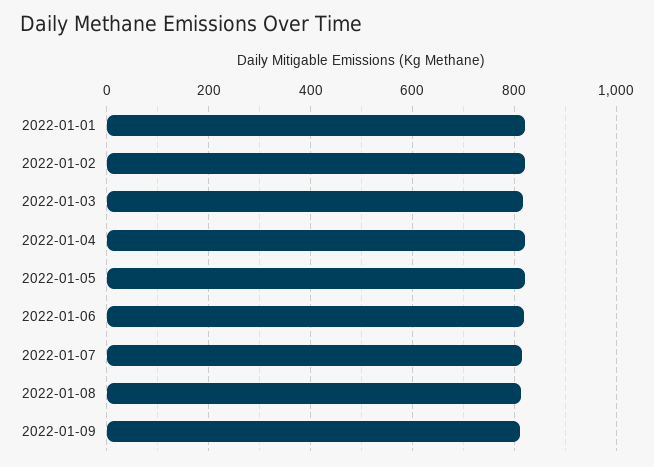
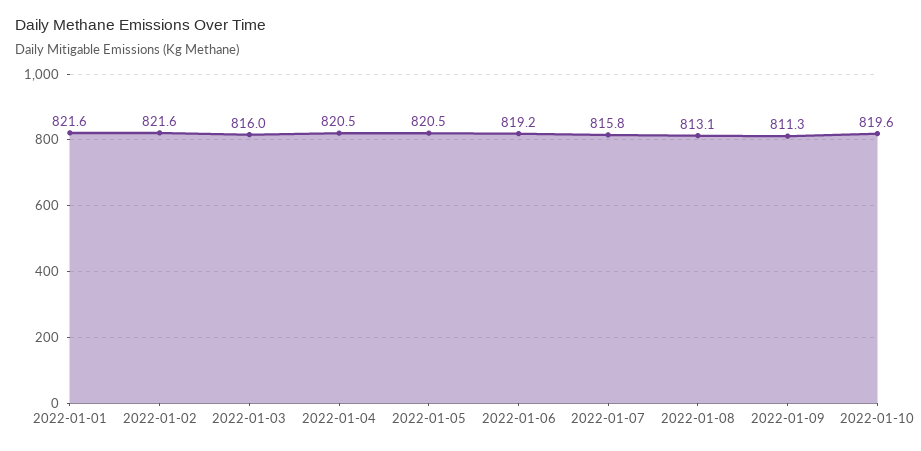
2022-01-10: none -> 819.6

